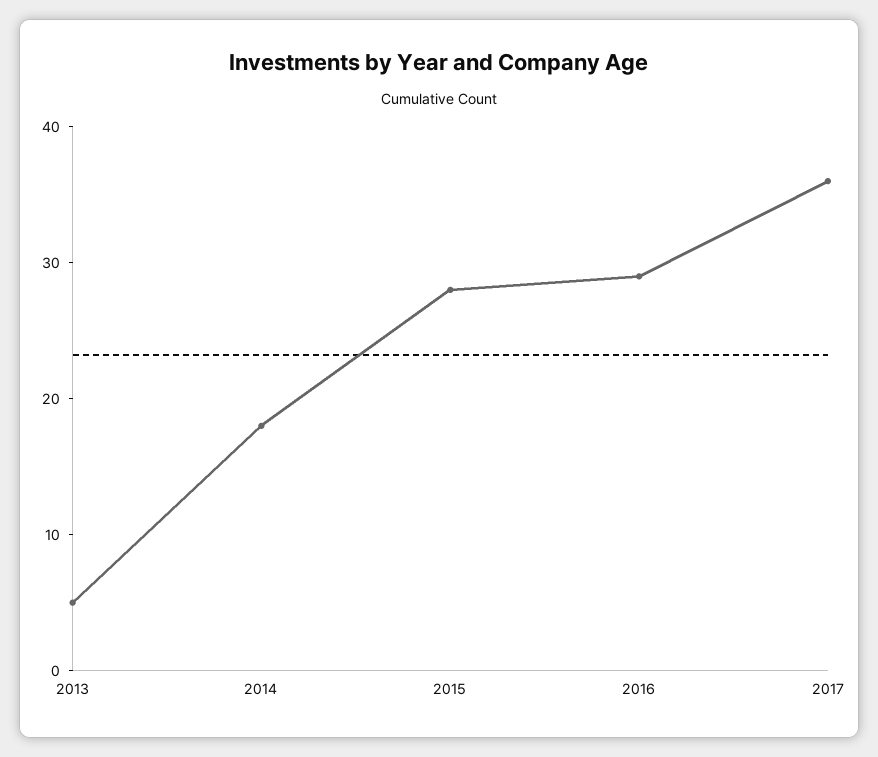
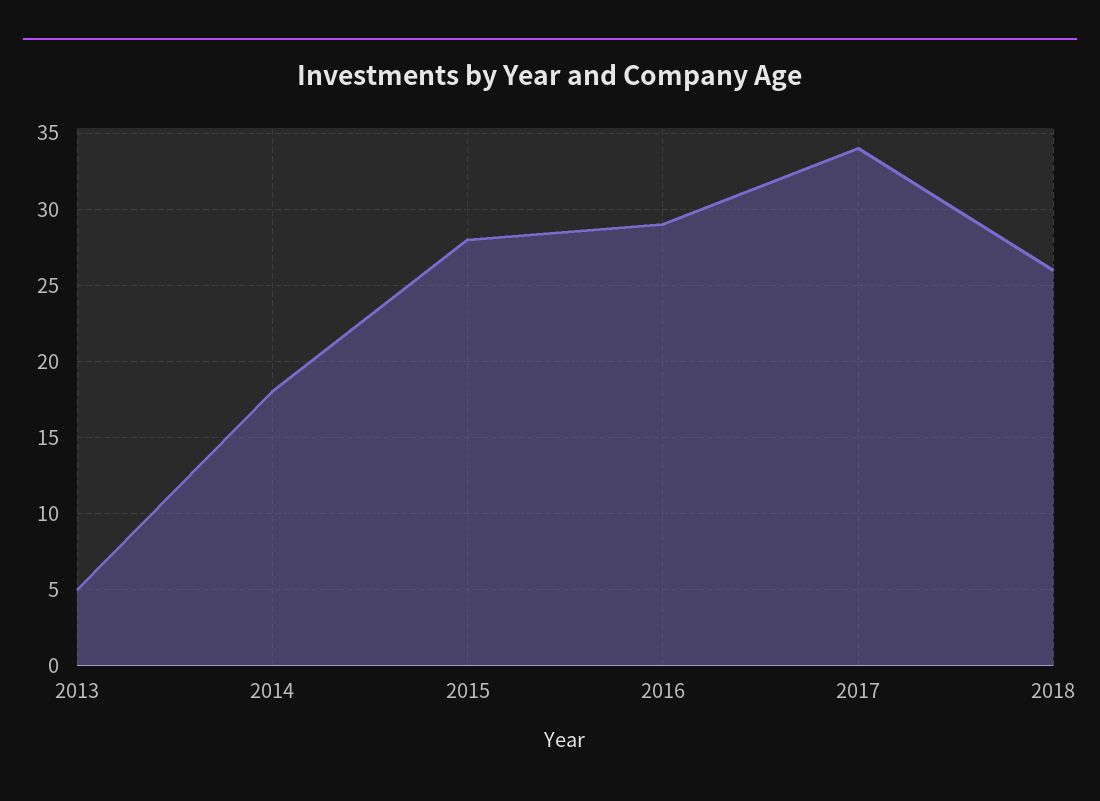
2017: 36 -> 34
2018: none -> 26

